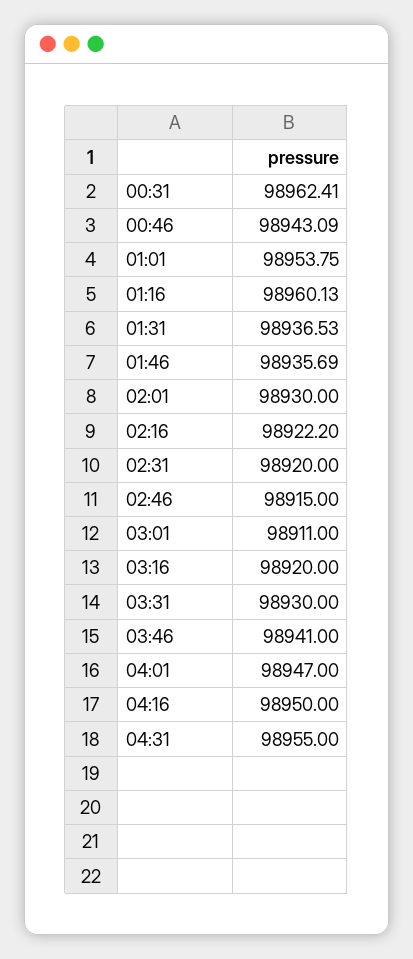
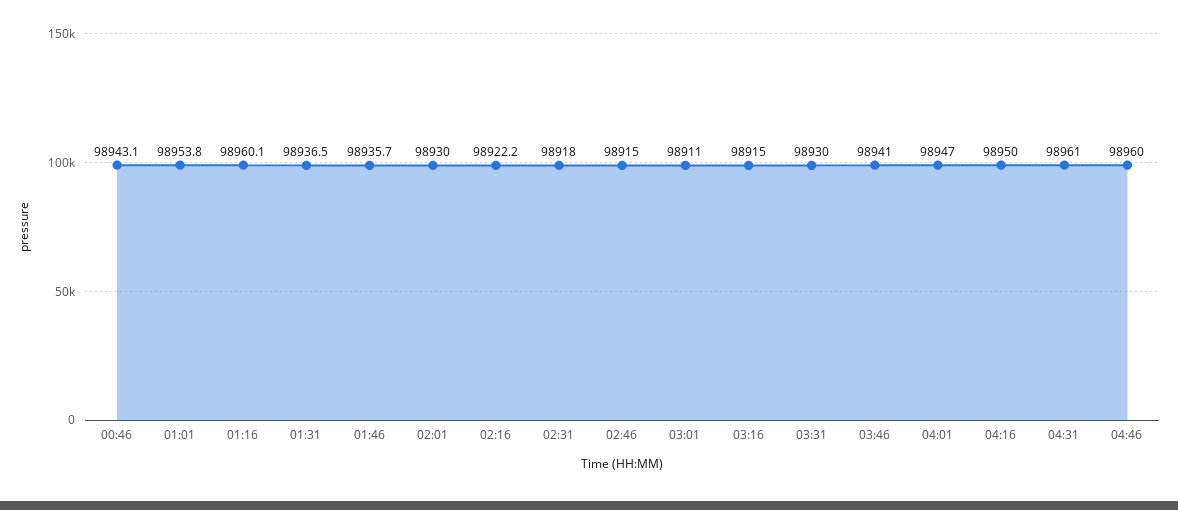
00:31: 98962.41 -> none
02:31: 98920 -> 98918
03:16: 98920 -> 98915
04:31: 98955 -> 98961
04:46: none -> 98960

